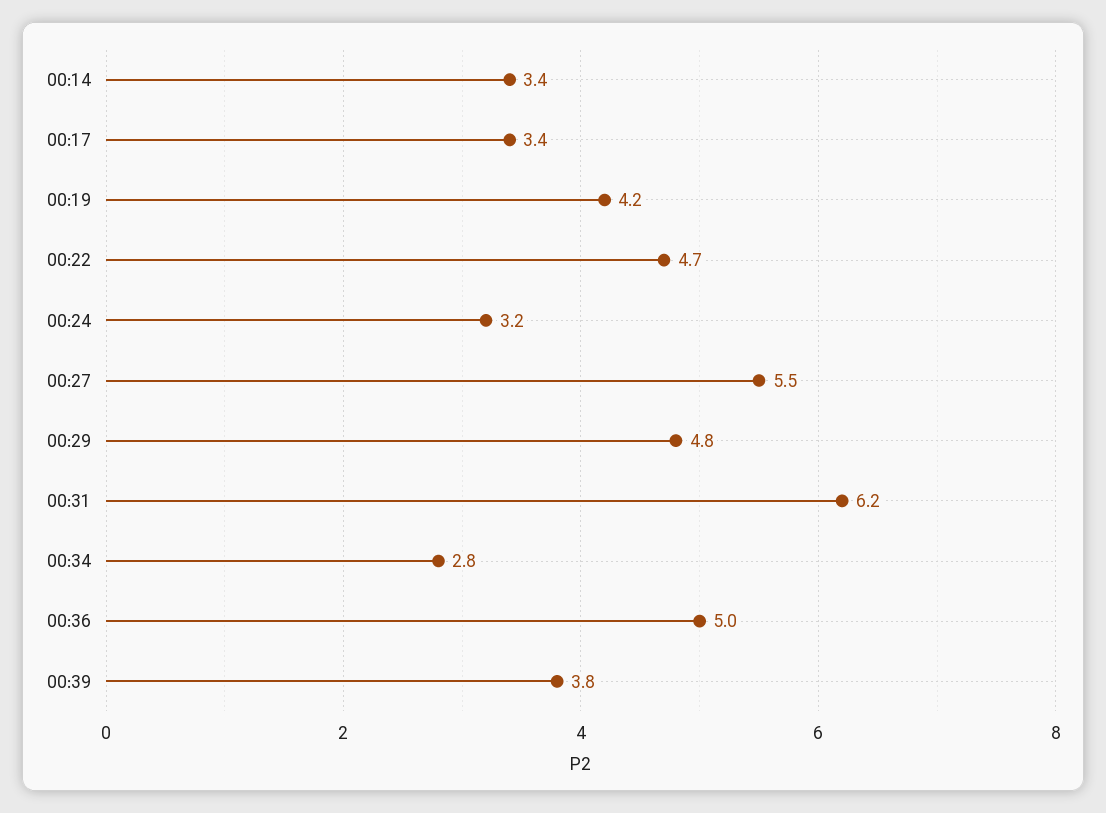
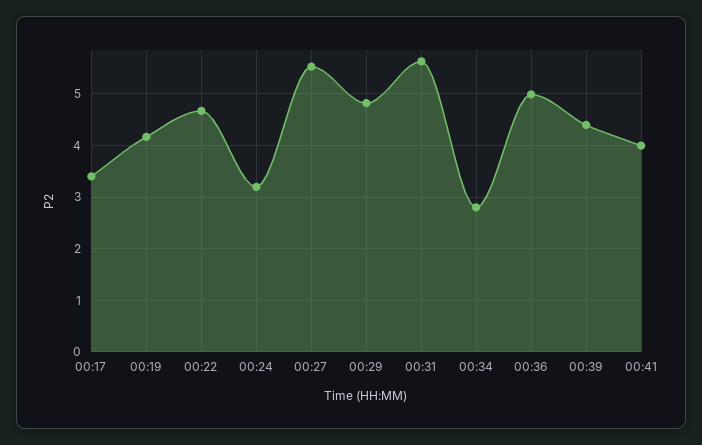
00:14: 3.4 -> none
00:31: 6.2 -> 5.6
00:39: 3.8 -> 4.4
00:41: none -> 4

